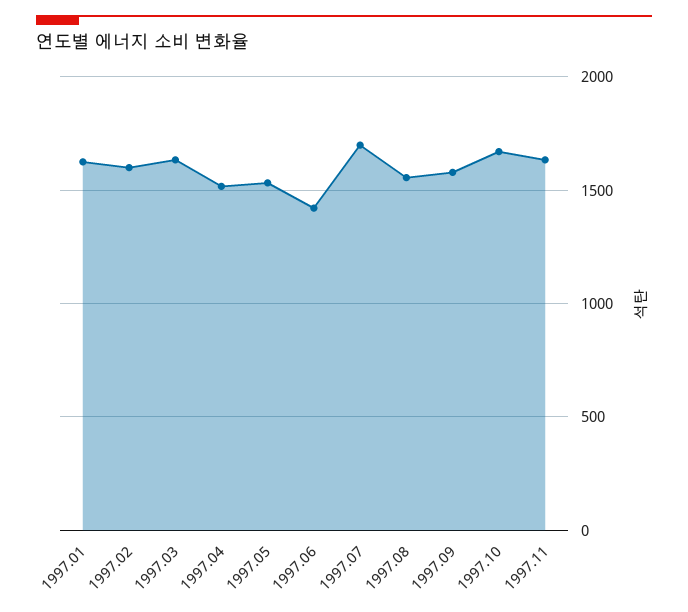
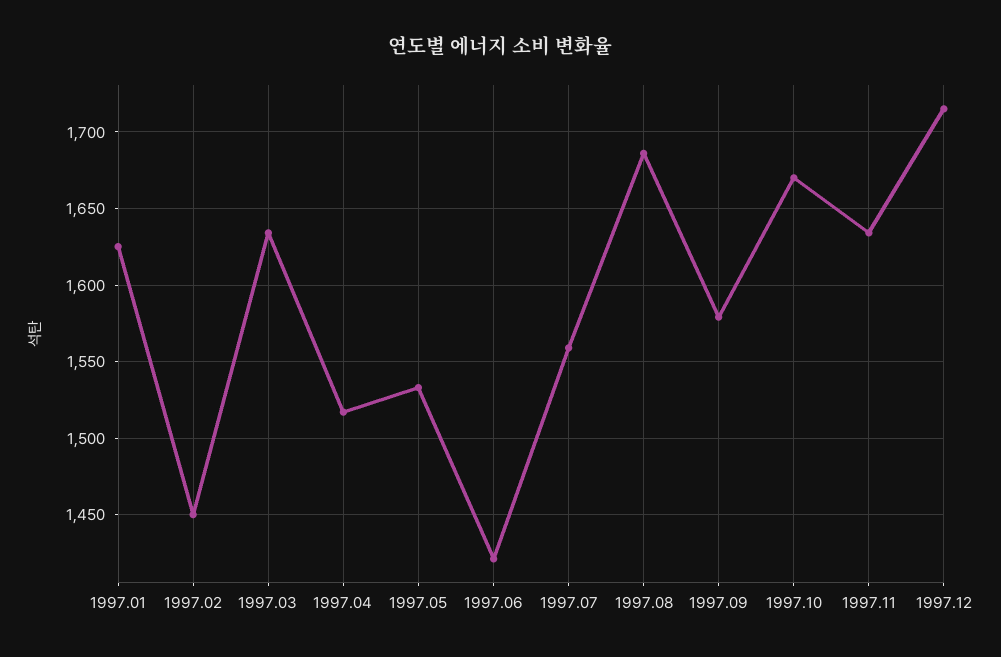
1997.02: 1600 -> 1450
1997.07: 1700 -> 1560
1997.08: 1550 -> 1685
1997.12: none -> 1715

